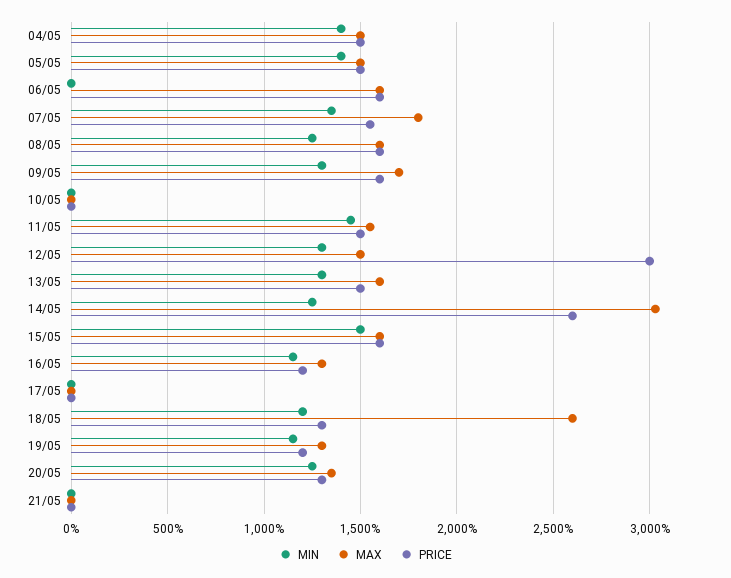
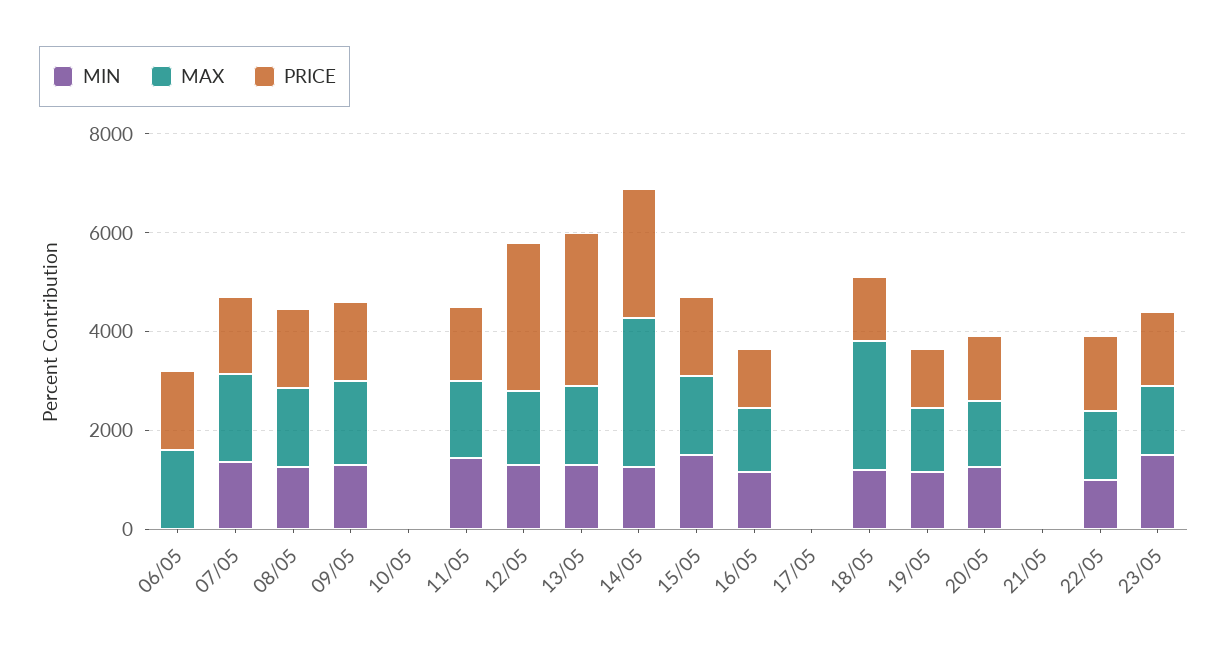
MIN, 04/05: 1400 -> none
MAX, 04/05: 1500 -> none
PRICE, 04/05: 1500 -> none
MIN, 05/05: 1400 -> none
MAX, 05/05: 1500 -> none
PRICE, 05/05: 1500 -> none
PRICE, 13/05: 1500 -> 3000
MIN, 22/05: none -> 1000
MAX, 22/05: none -> 1500
PRICE, 22/05: none -> 1500
MIN, 23/05: none -> 1500
MAX, 23/05: none -> 1500
PRICE, 23/05: none -> 1500

